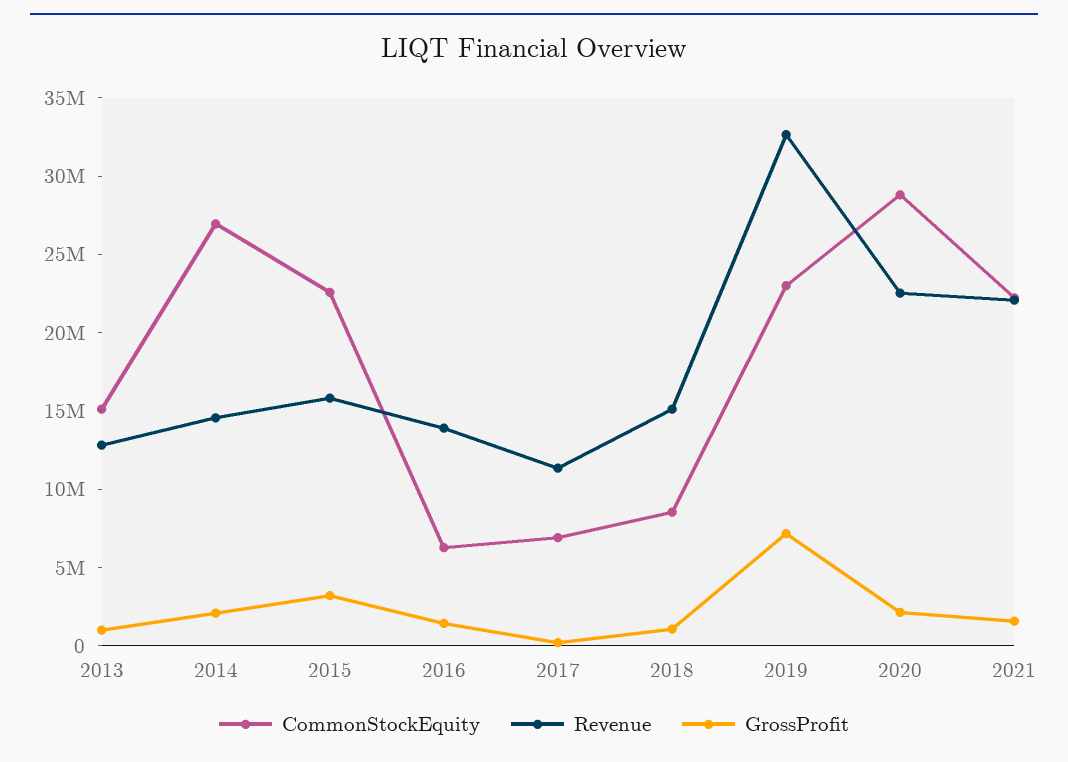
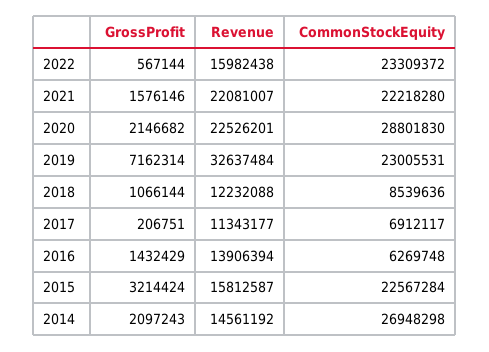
CommonStockEquity, 2013: 15000000 -> none
Revenue, 2013: 13000000 -> none
GrossProfit, 2013: 1000000 -> none
Revenue, 2018: 15000000 -> 12232088
GrossProfit, 2022: none -> 567144
Revenue, 2022: none -> 15982438
CommonStockEquity, 2022: none -> 23309372

